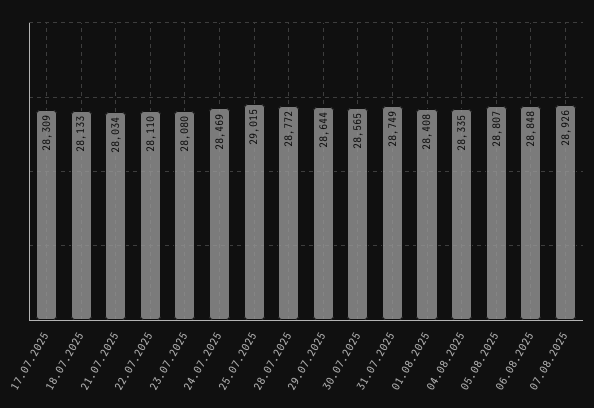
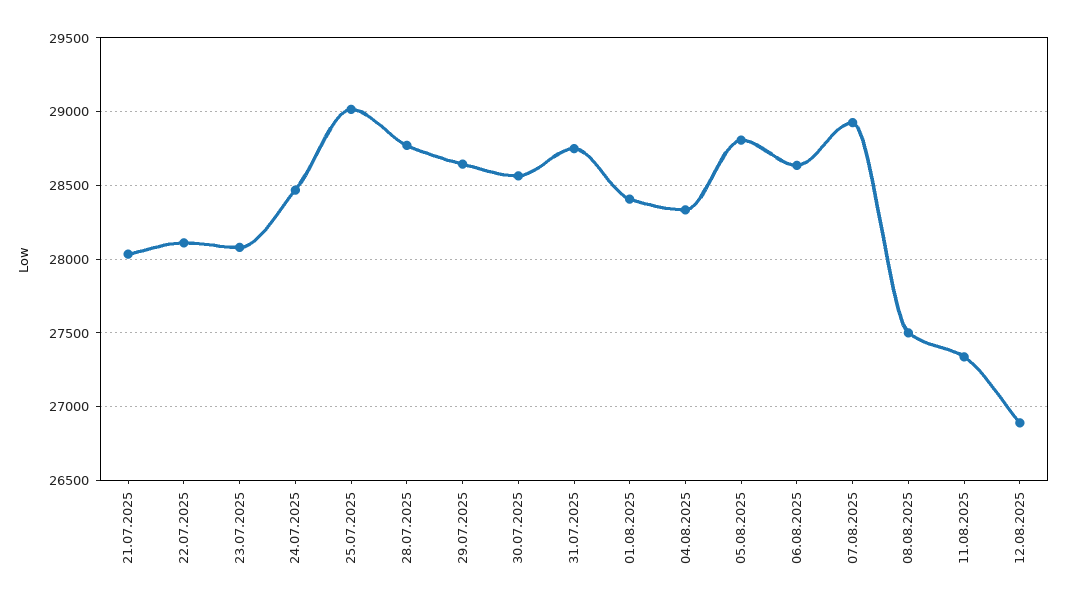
17.07.2025: 28309 -> none
18.07.2025: 28133 -> none
06.08.2025: 28848 -> 28650
08.08.2025: none -> 27500
11.08.2025: none -> 27350
12.08.2025: none -> 26900

